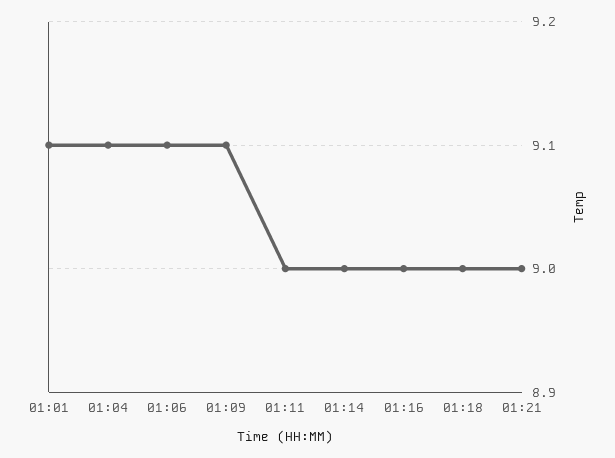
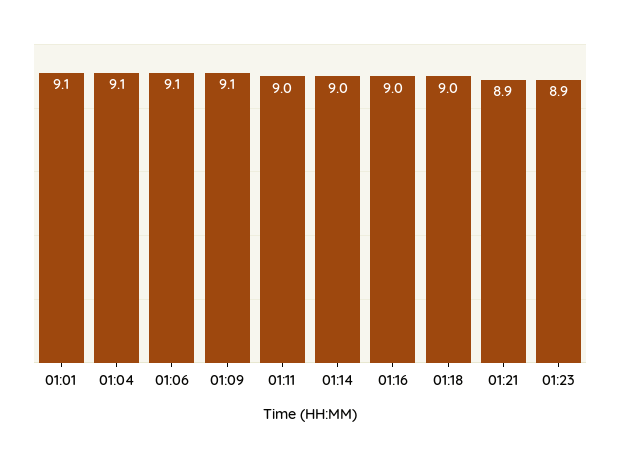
01:21: 9 -> 8.9
01:23: none -> 8.9

